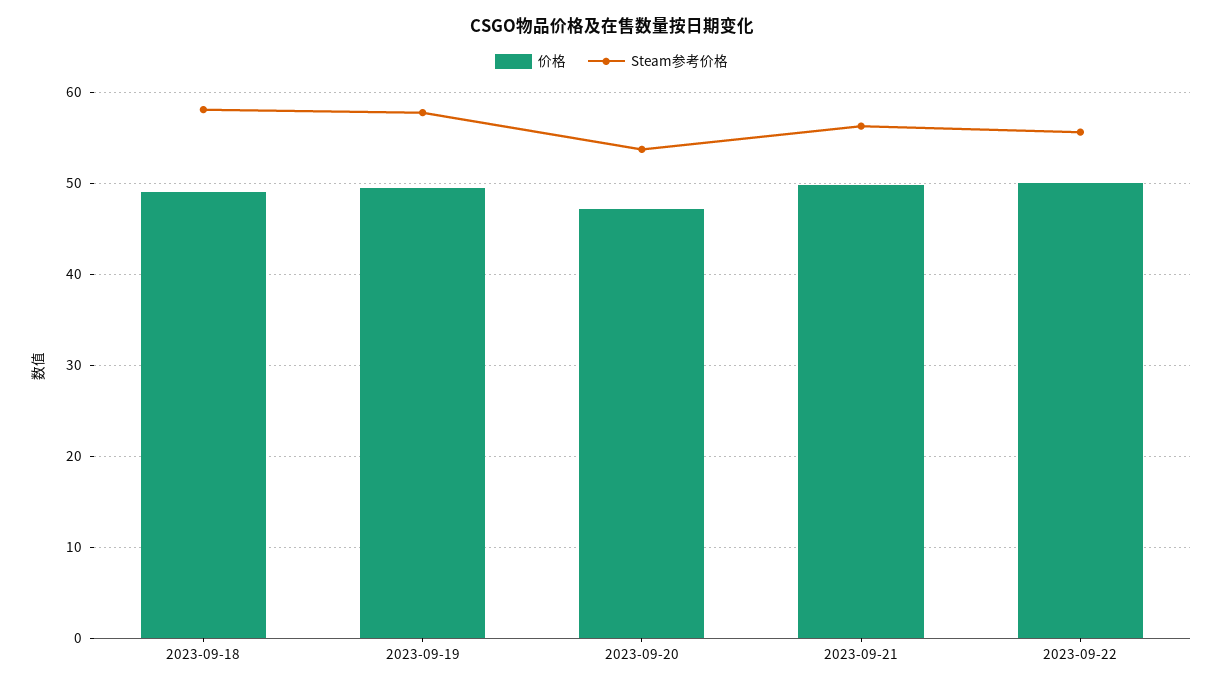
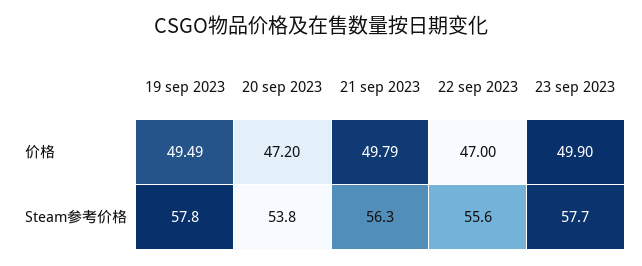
价格, 2023-09-18: 49 -> none
Steam参考价格, 2023-09-18: 58 -> none
价格, 2023-09-22: 50 -> 47
价格, 23 sep 2023: none -> 49.9
Steam参考价格, 23 sep 2023: none -> 57.7

